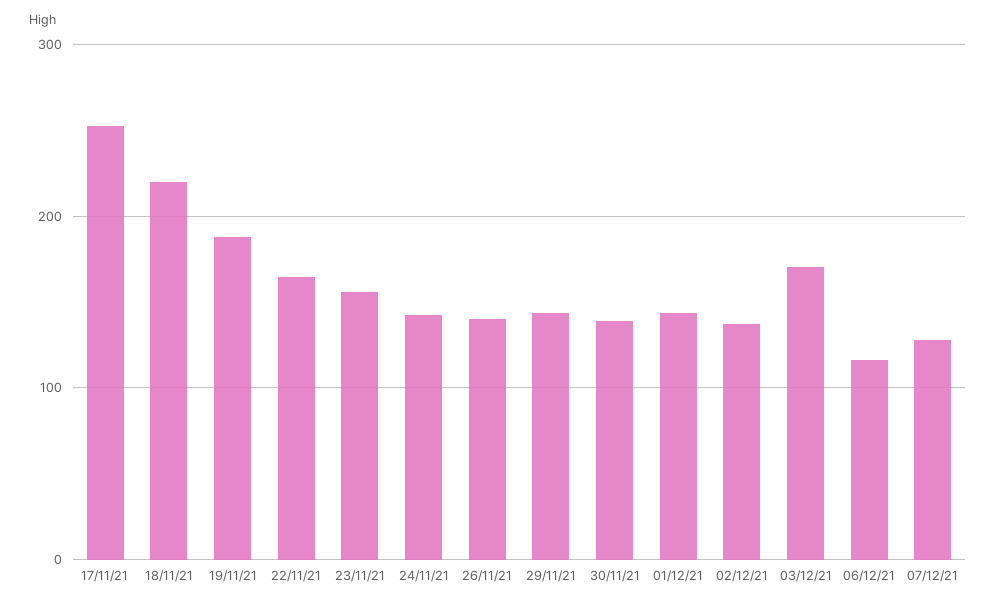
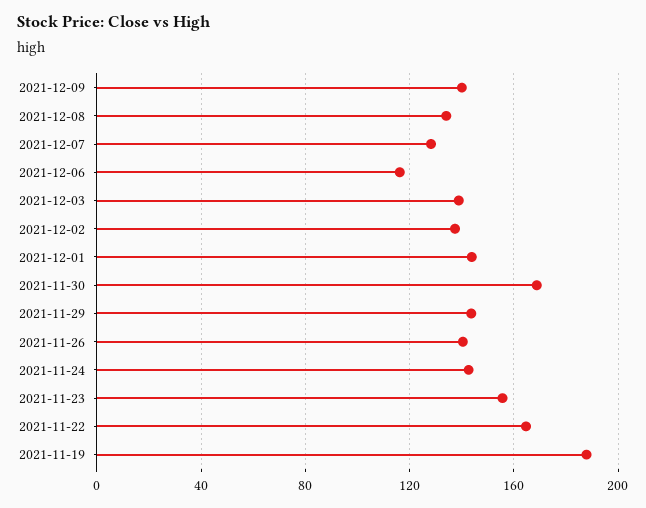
17/11/21: 250 -> none
18/11/21: 220 -> none
30/11/21: 140 -> 170
03/12/21: 170 -> 140
2021-12-09: none -> 140
2021-12-08: none -> 135

